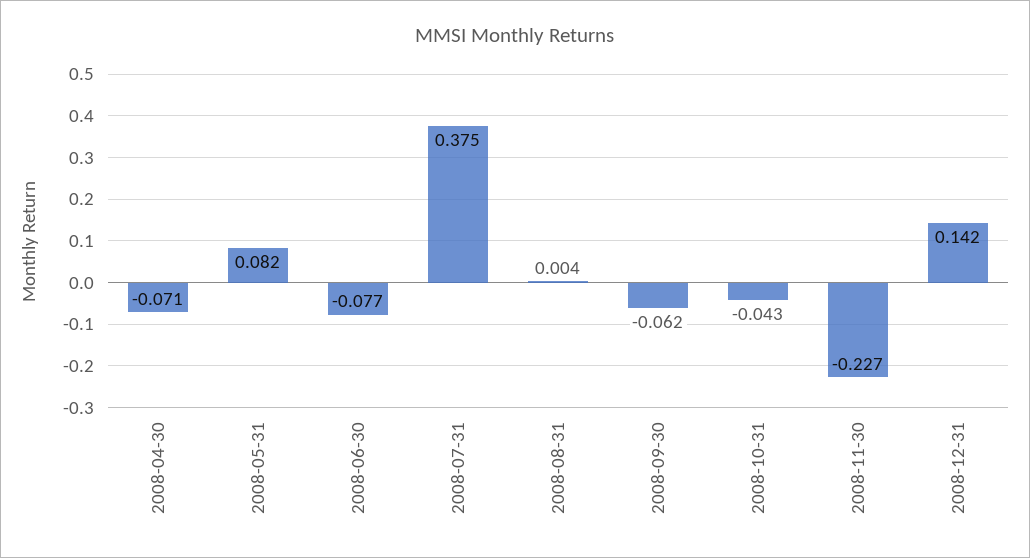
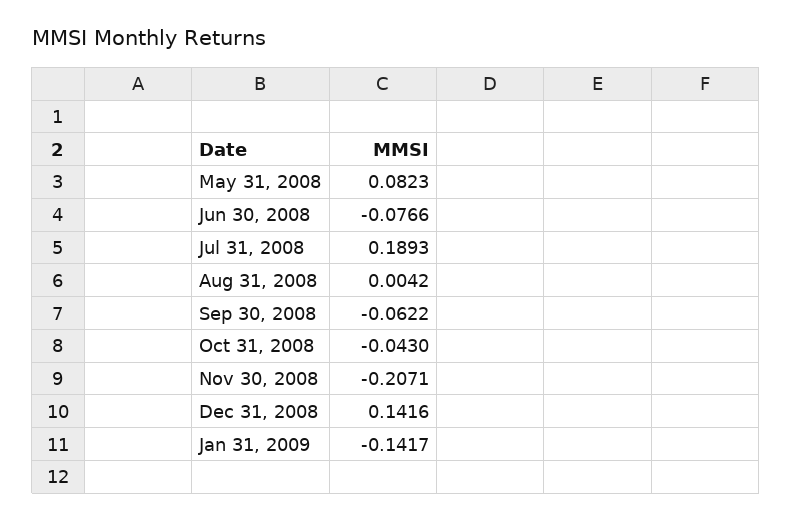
2008-04-30: -0.071 -> none
2008-07-31: 0.375 -> 0.1893
2008-11-30: -0.227 -> -0.2071
Jan 31, 2009: none -> -0.1417

